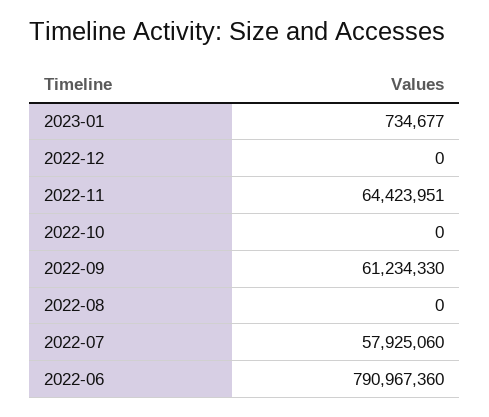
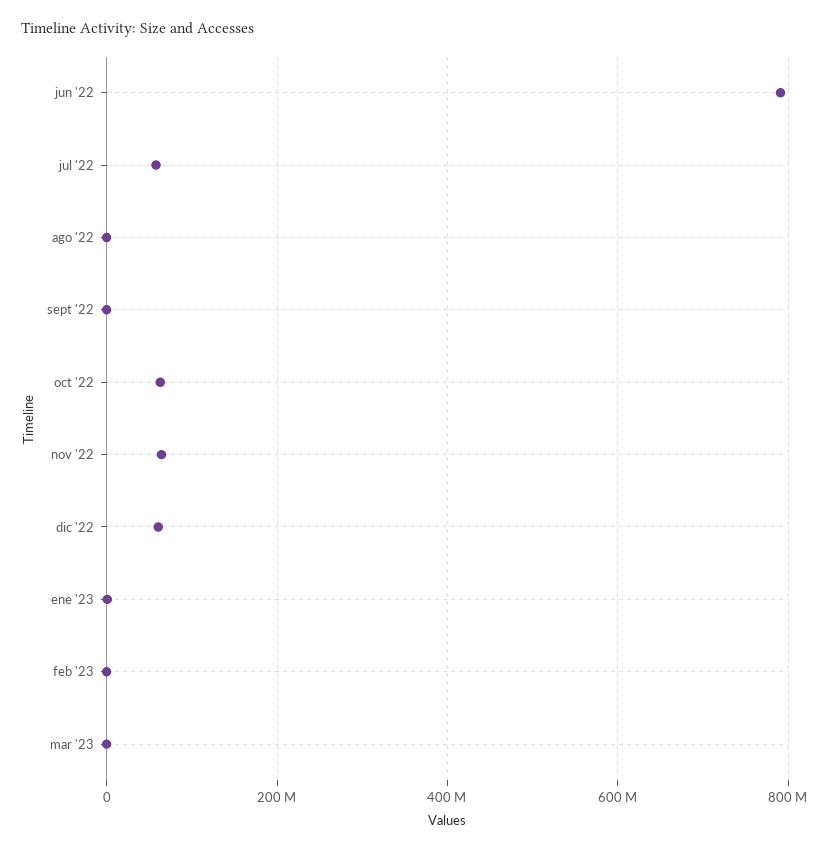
2022-12: 0 -> 60000000
2022-10: 0 -> 60000000
2022-09: 61234330 -> 0
feb '23: none -> 0
mar '23: none -> 0

